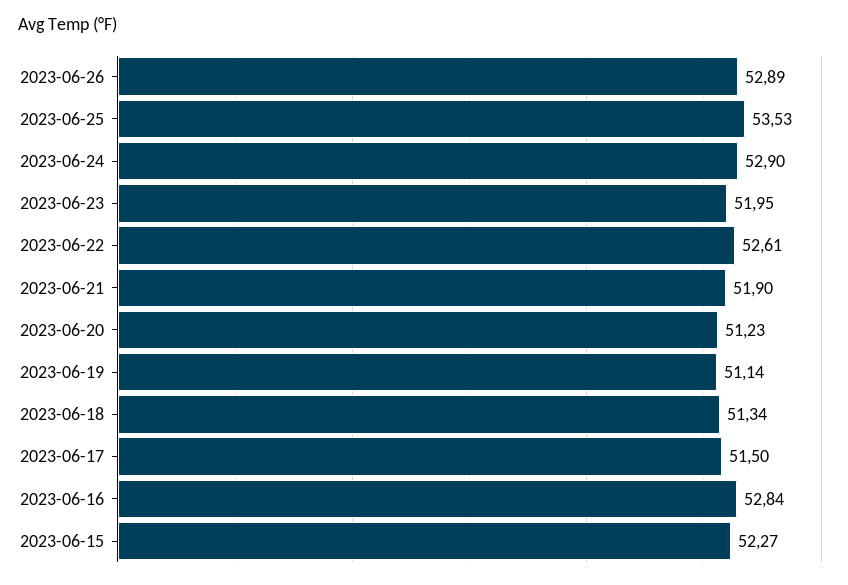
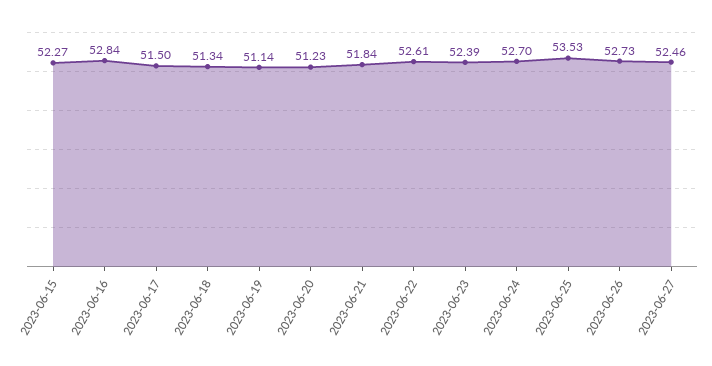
2023-06-26: 52.89 -> 52.73
2023-06-24: 52.9 -> 52.7
2023-06-23: 51.95 -> 52.39
2023-06-21: 51.9 -> 51.84
2023-06-27: none -> 52.46

